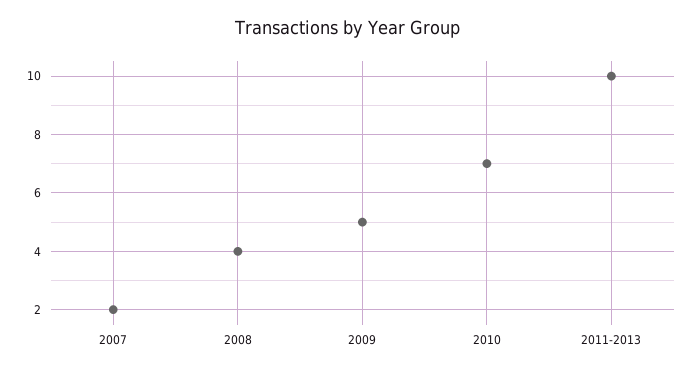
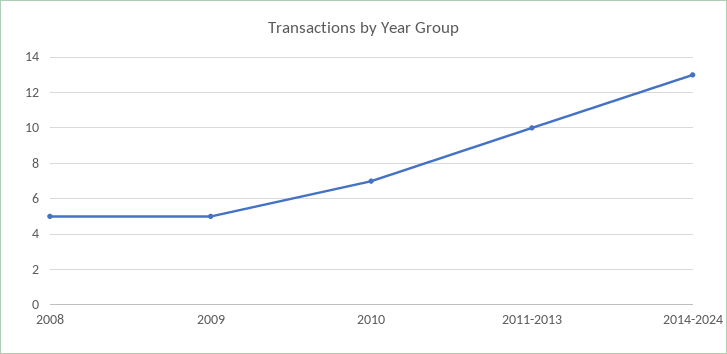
2007: 2 -> none
2008: 4 -> 5
2014-2024: none -> 13

